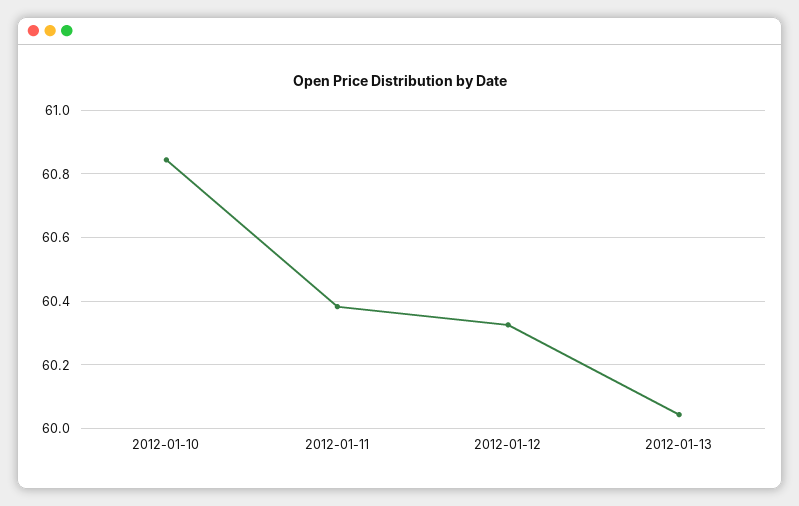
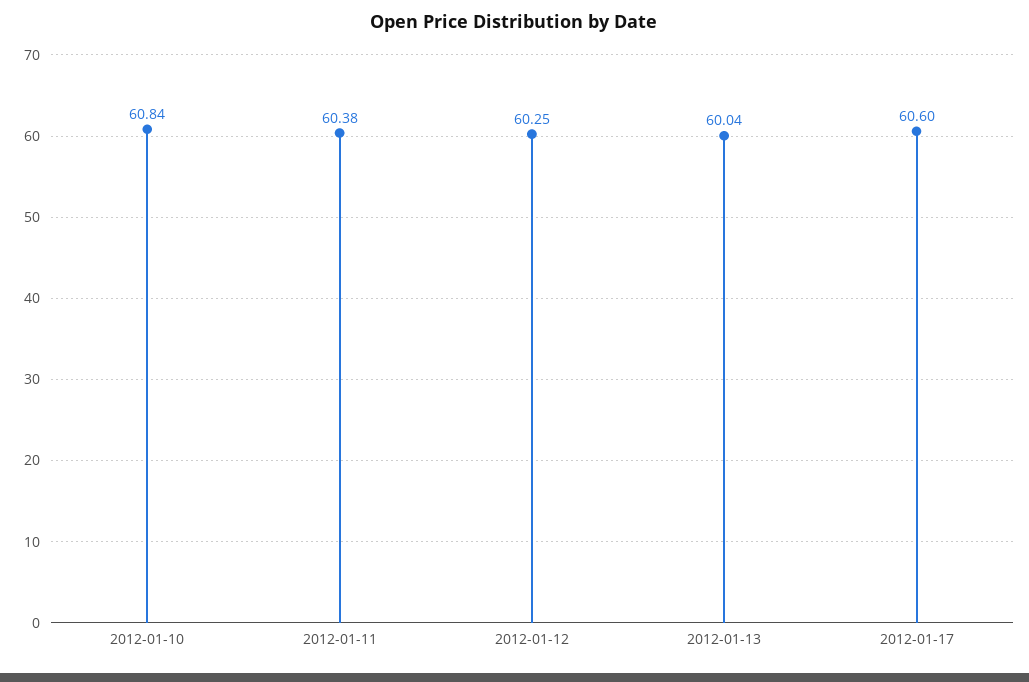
2012-01-12: 60.32 -> 60.25
2012-01-17: none -> 60.6

